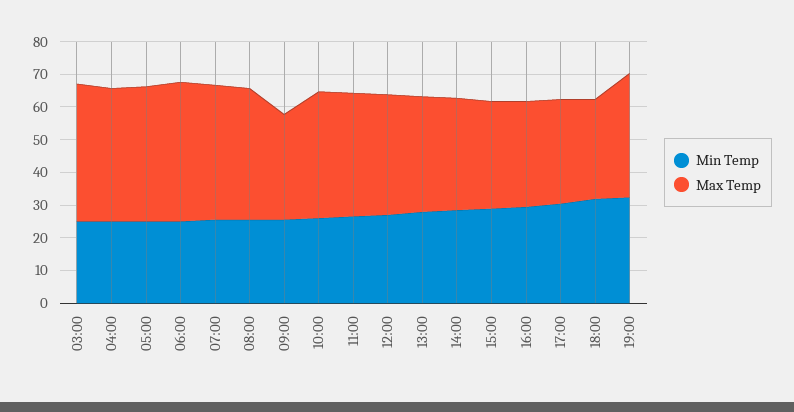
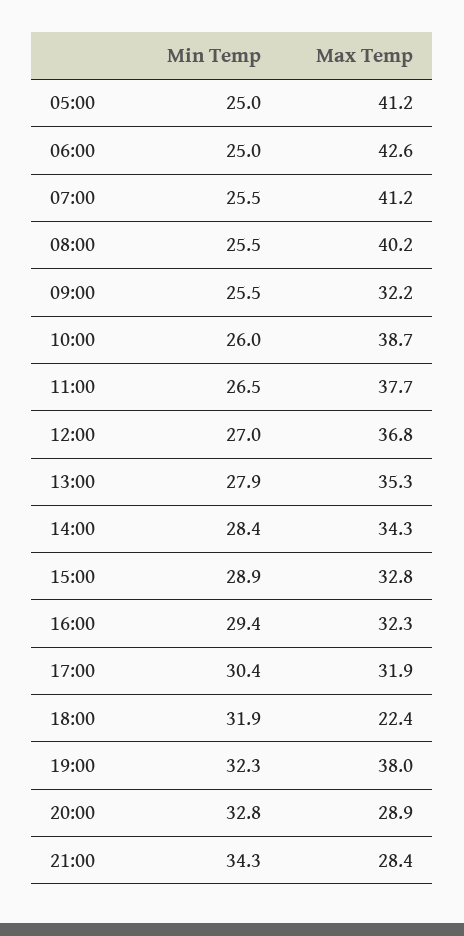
Min Temp, 03:00: 25 -> none
Max Temp, 03:00: 42.5 -> none
Min Temp, 04:00: 25 -> none
Max Temp, 04:00: 40 -> none
Max Temp, 18:00: 30 -> 22.4
Min Temp, 20:00: none -> 32.8
Max Temp, 20:00: none -> 28.9
Min Temp, 21:00: none -> 34.3
Max Temp, 21:00: none -> 28.4

